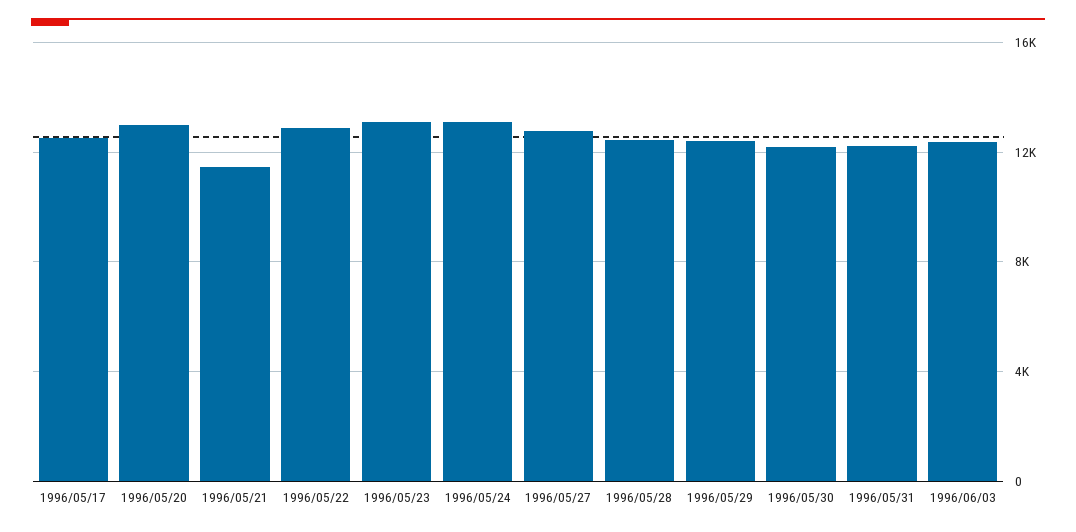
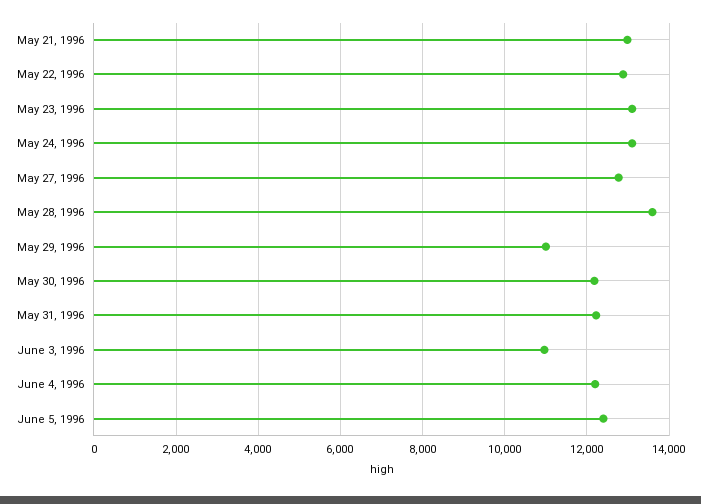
1996/05/17: 12500 -> none
1996/05/20: 13000 -> none
1996/05/21: 11500 -> 13000
1996/05/28: 12500 -> 13600
1996/05/29: 12500 -> 11000
1996/06/03: 12500 -> 11000
June 4, 1996: none -> 12200
June 5, 1996: none -> 12400

